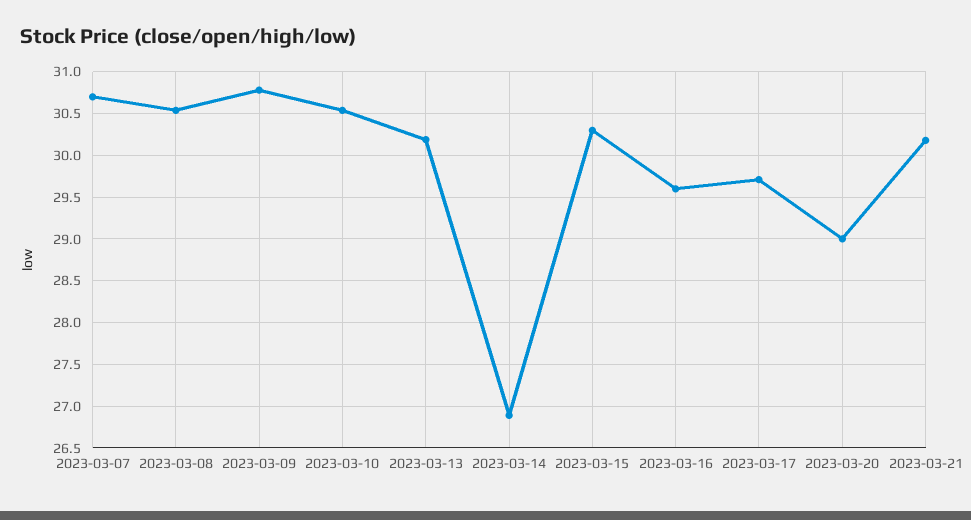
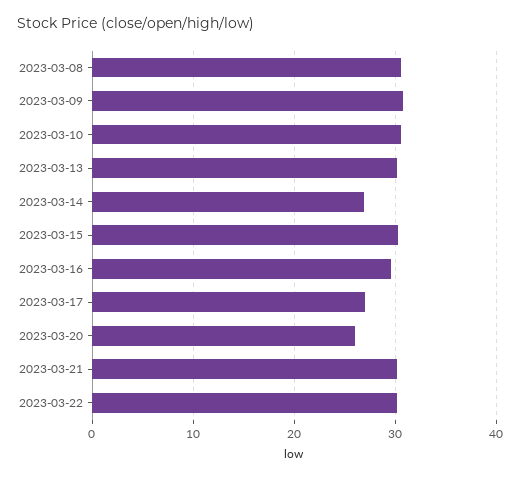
2023-03-07: 30.7 -> none
2023-03-17: 29.7 -> 27
2023-03-20: 29 -> 26
2023-03-22: none -> 30

